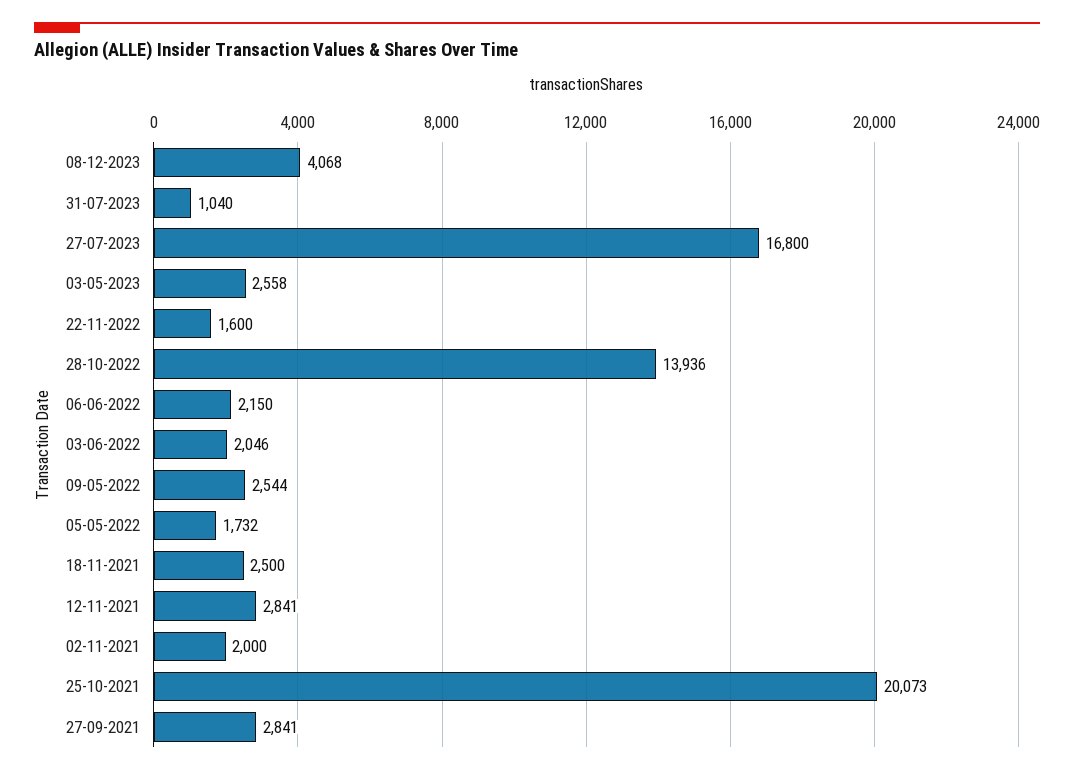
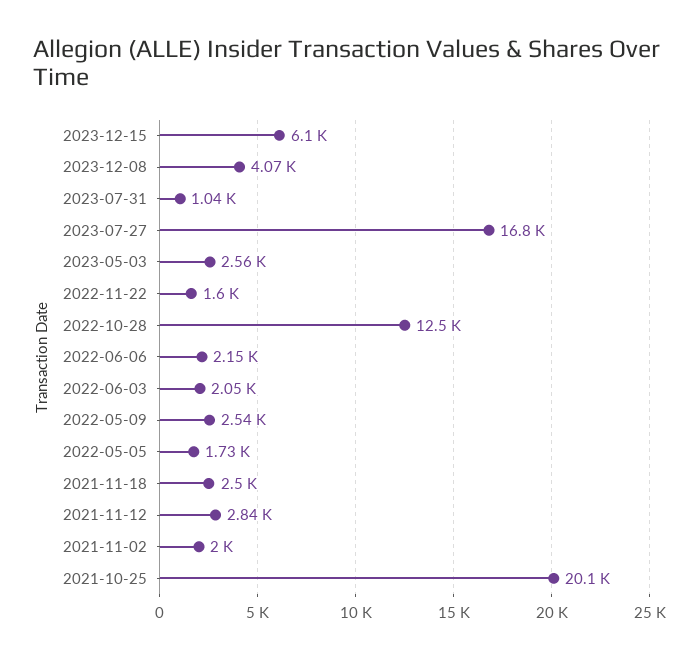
28-10-2022: 13936 -> 12500
27-09-2021: 2841 -> none
2023-12-15: none -> 6100

